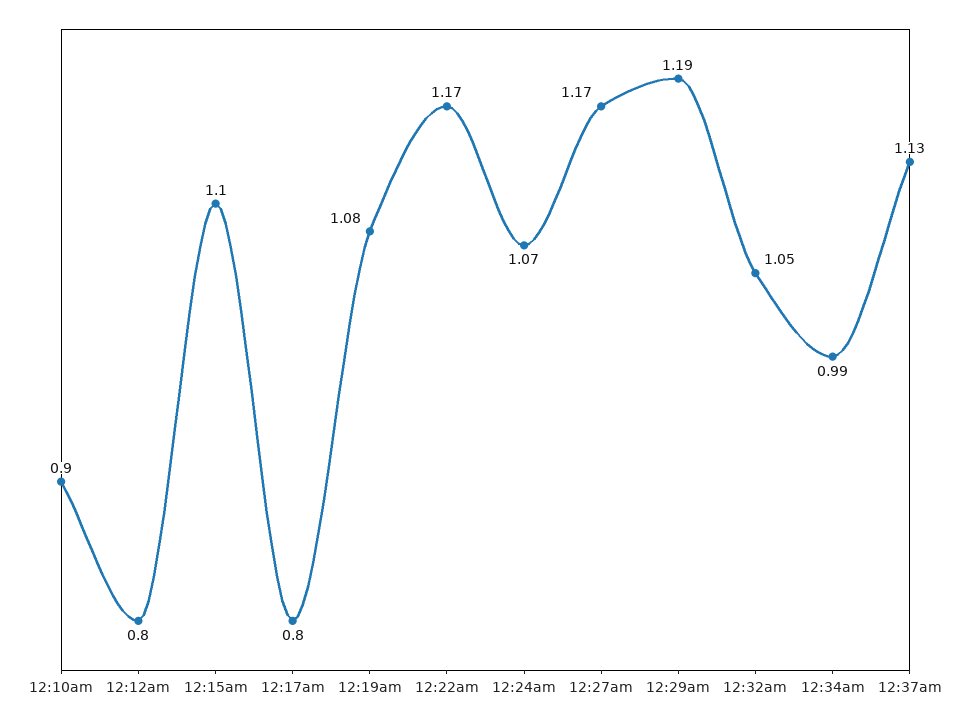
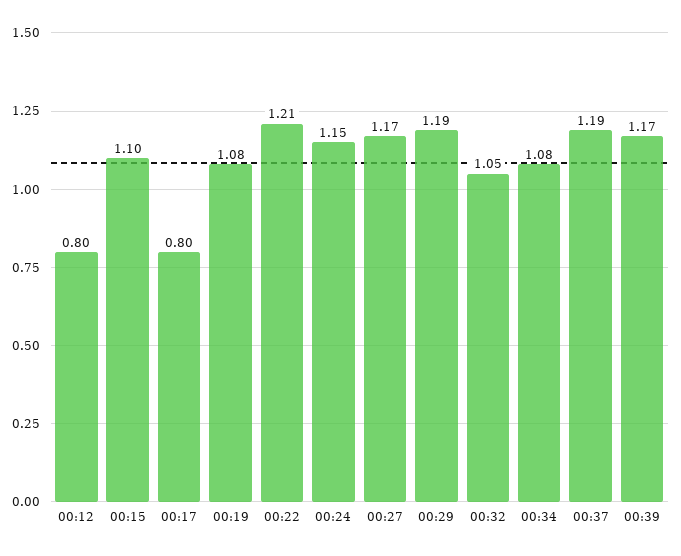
12:10am: 0.9 -> none
12:22am: 1.17 -> 1.21
12:24am: 1.07 -> 1.15
12:34am: 0.99 -> 1.08
12:37am: 1.13 -> 1.19
00:39: none -> 1.17

